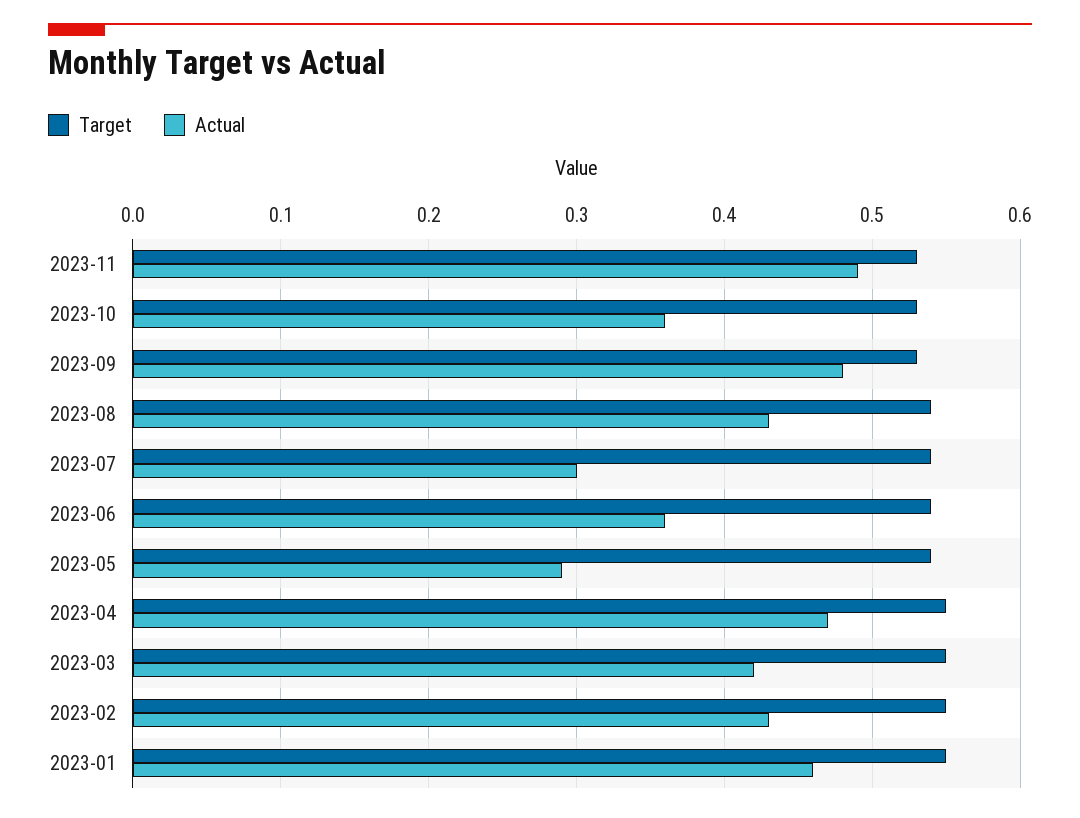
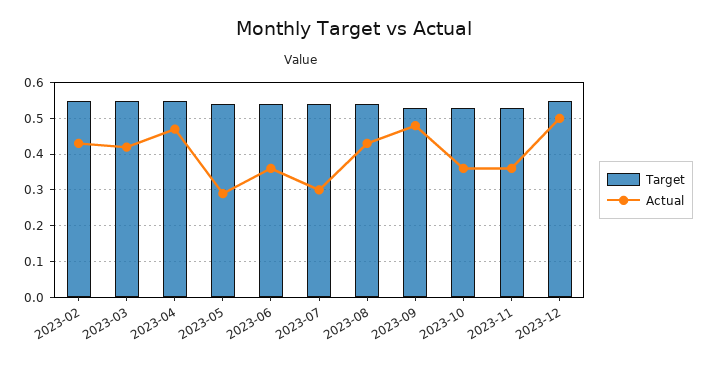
Actual, 2023-11: 0.49 -> 0.35
Target, 2023-01: 0.55 -> none
Actual, 2023-01: 0.46 -> none
Target, 2023-12: none -> 0.55
Actual, 2023-12: none -> 0.5

